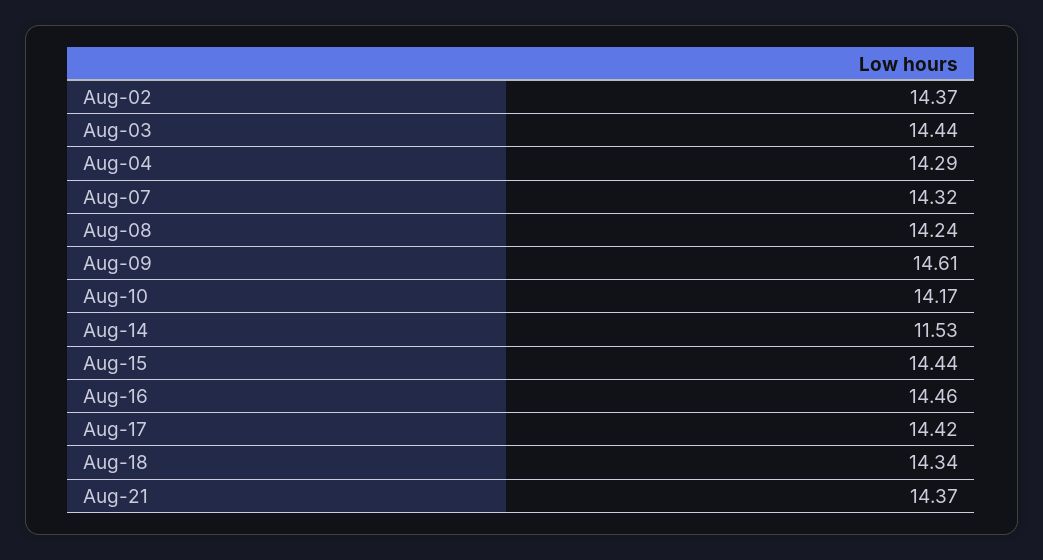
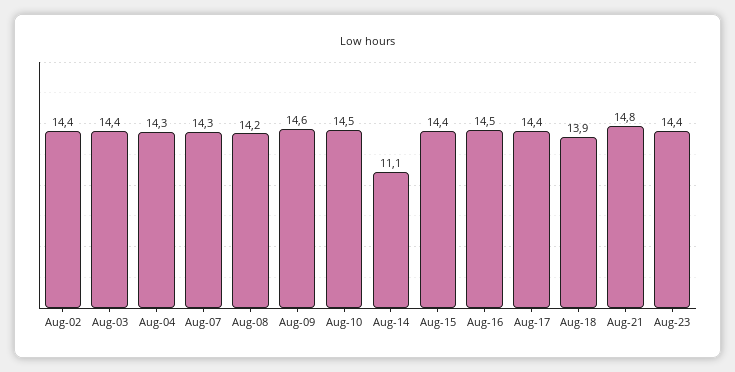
Aug-10: 14.17 -> 14.5
Aug-14: 11.53 -> 11.1
Aug-18: 14.34 -> 13.9
Aug-21: 14.37 -> 14.8
Aug-23: none -> 14.4

